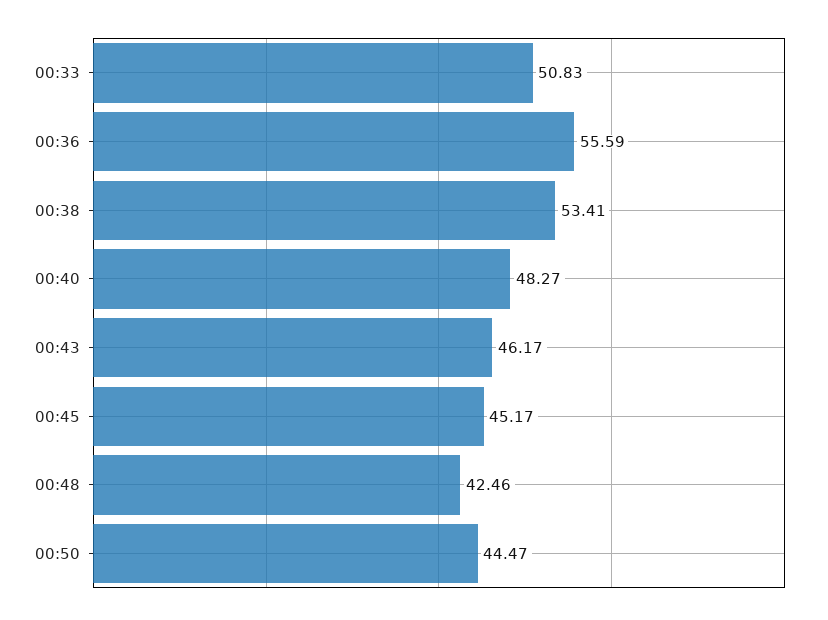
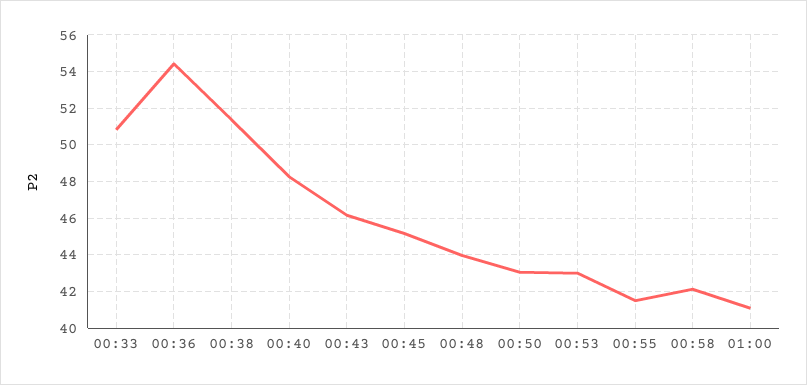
00:36: 55.59 -> 54.5
00:38: 53.41 -> 51.5
00:48: 42.46 -> 44
00:50: 44.47 -> 43
00:53: none -> 43
00:55: none -> 41.5
00:58: none -> 42
01:00: none -> 41

